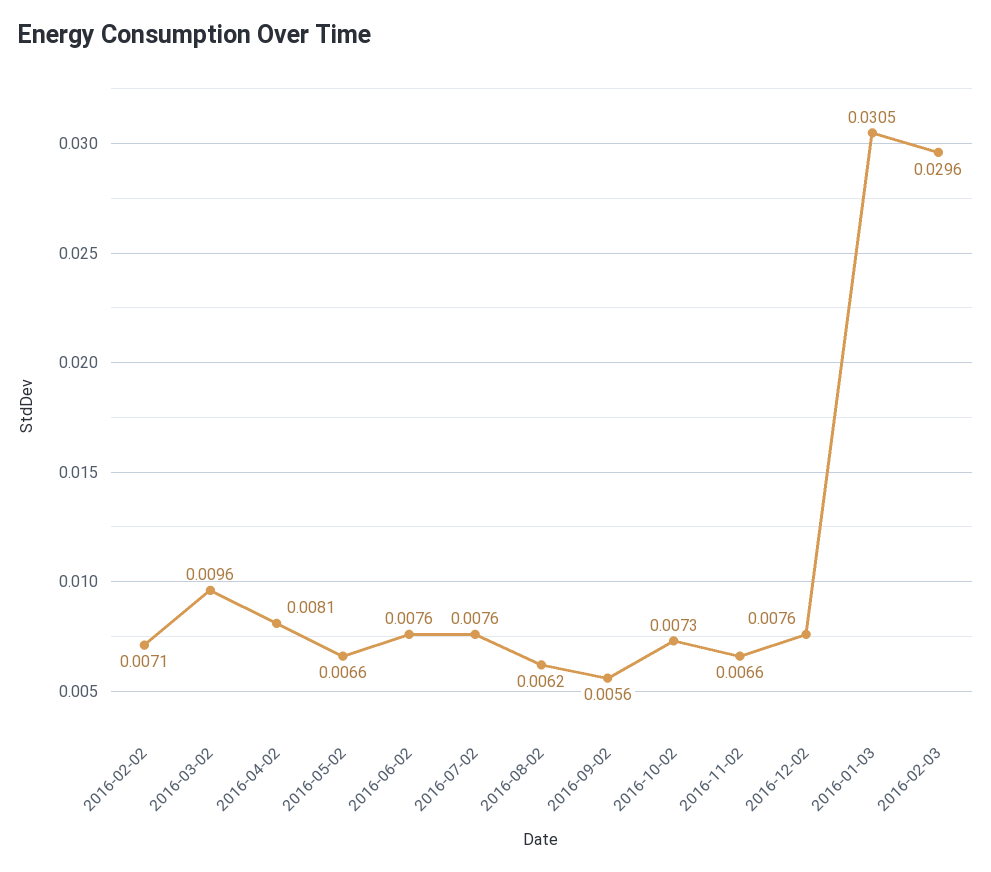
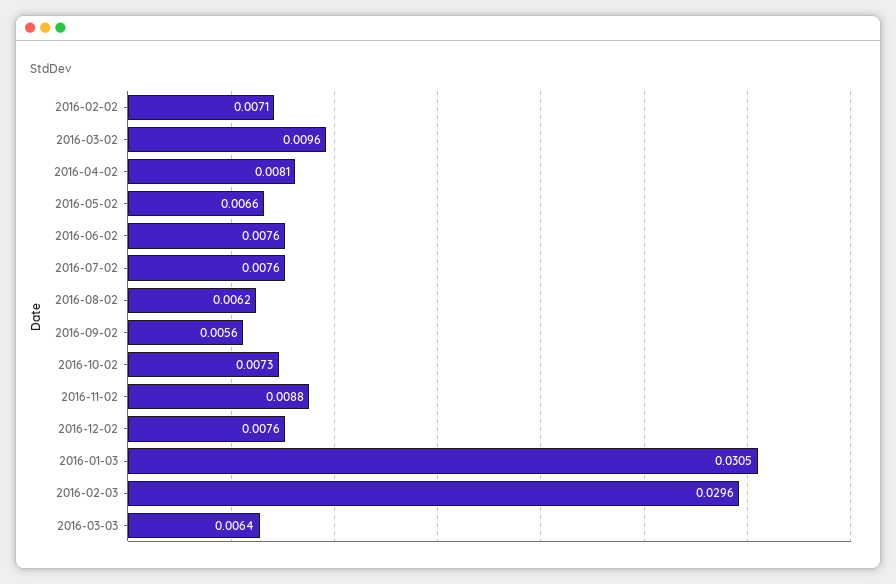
2016-11-02: 0.0066 -> 0.0088
2016-03-03: none -> 0.0064

